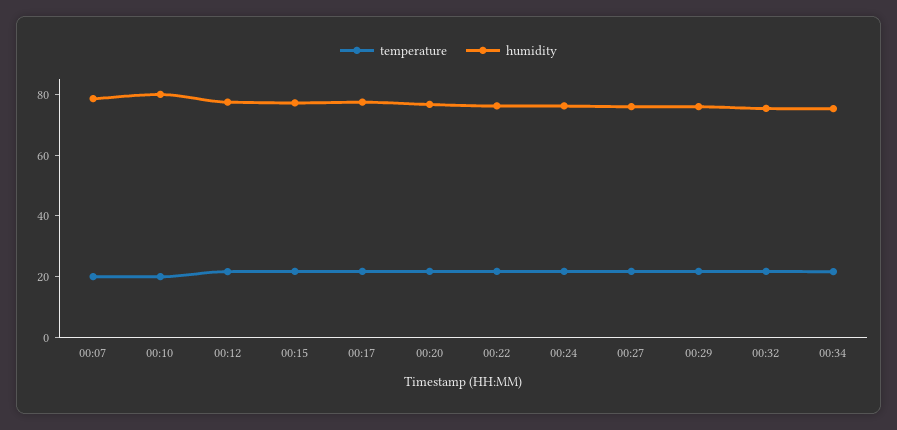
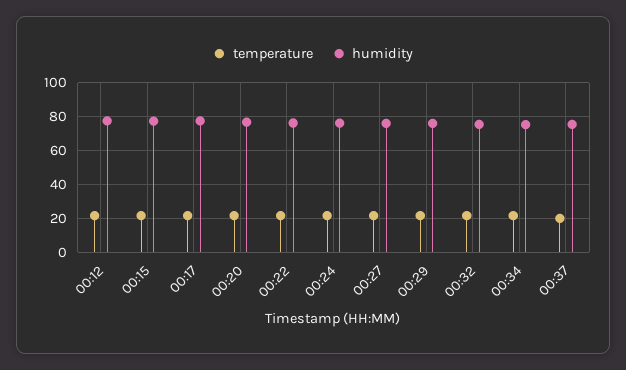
temperature, 00:07: 20 -> none
humidity, 00:07: 80 -> none
temperature, 00:10: 20 -> none
humidity, 00:10: 80 -> none
temperature, 00:37: none -> 20
humidity, 00:37: none -> 75

